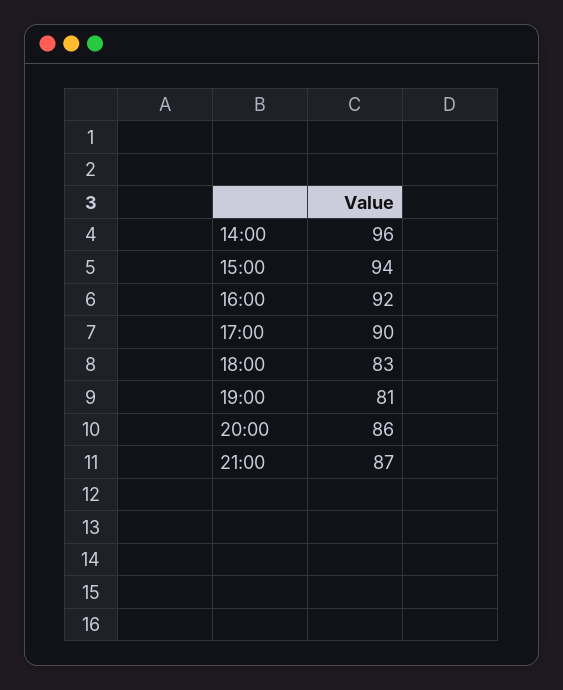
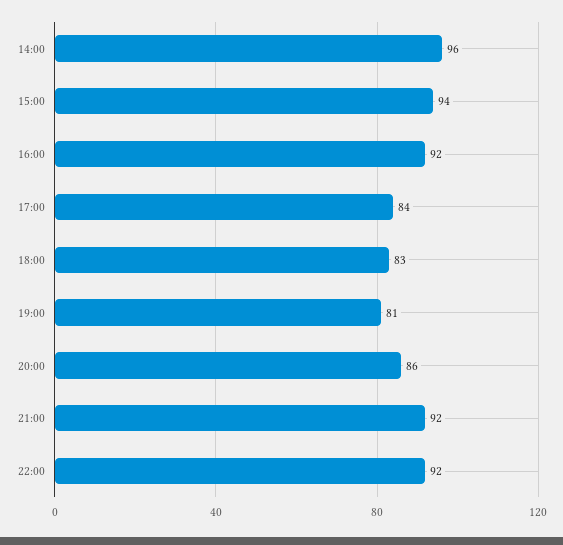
17:00: 90 -> 84
21:00: 87 -> 92
22:00: none -> 92

